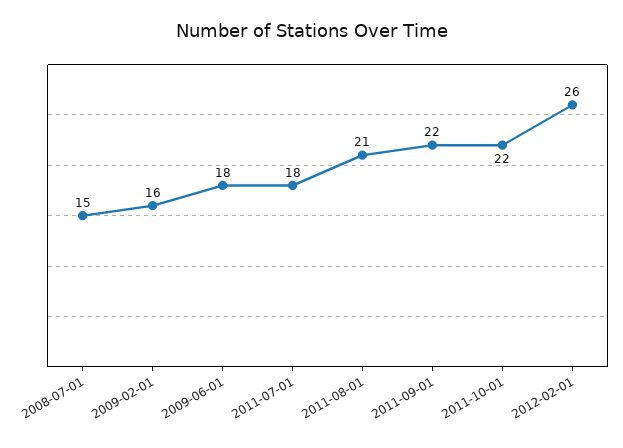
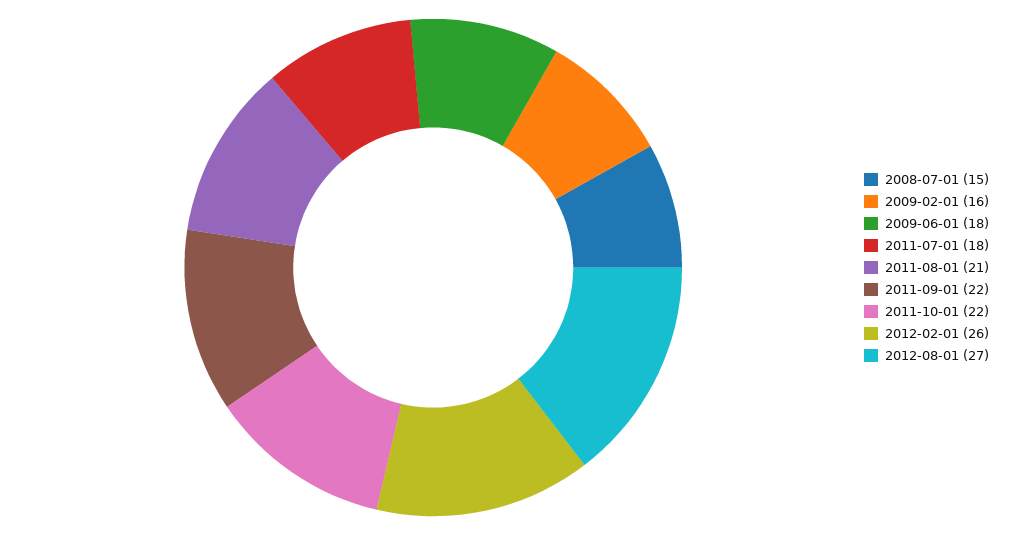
2012-08-01: none -> 27

